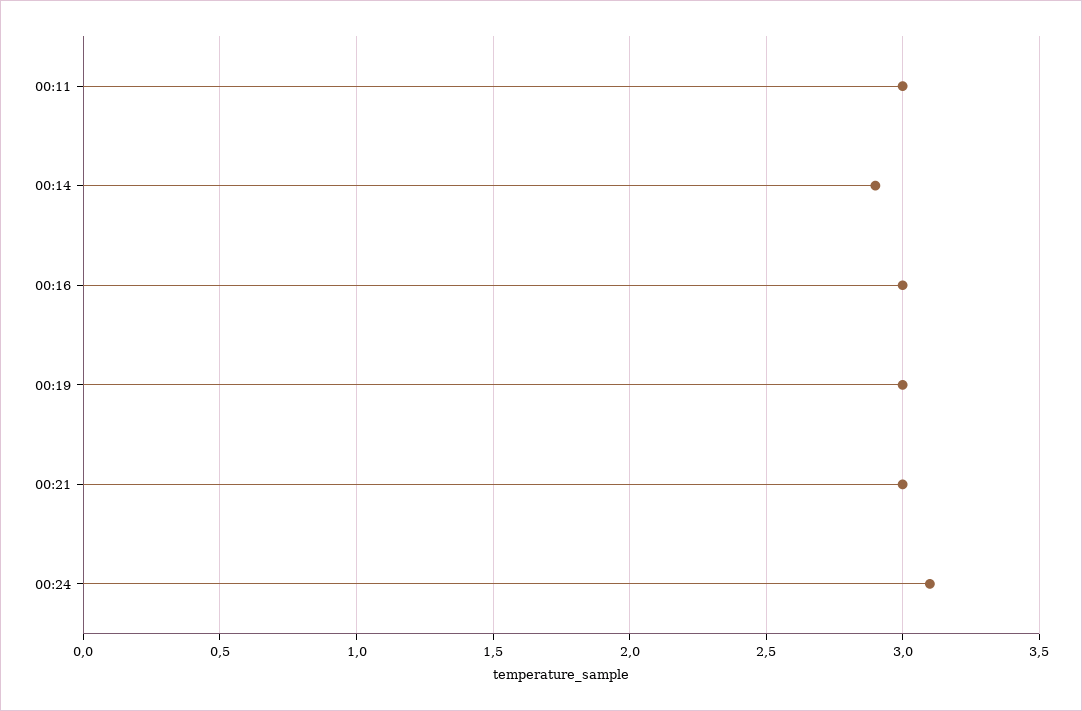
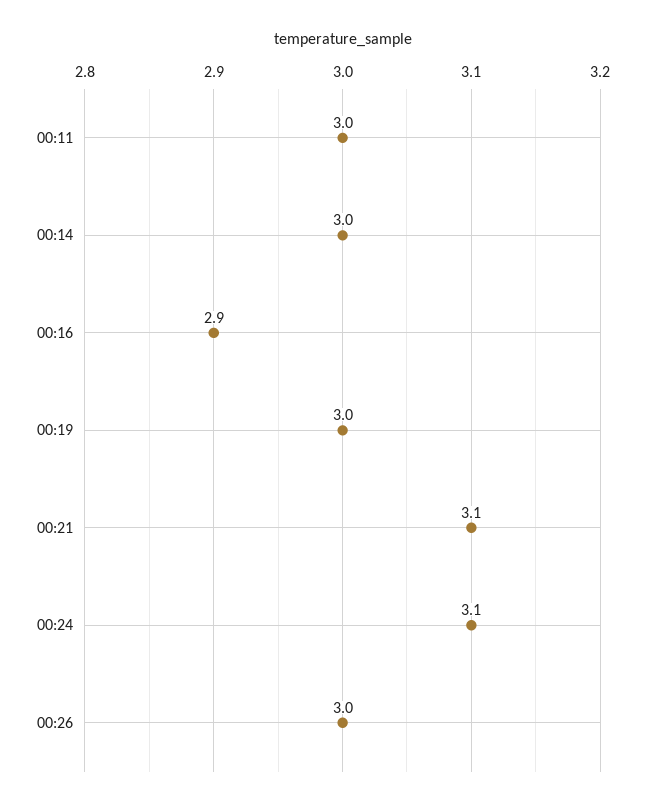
00:14: 2.9 -> 3
00:16: 3 -> 2.9
00:21: 3 -> 3.1
00:26: none -> 3

